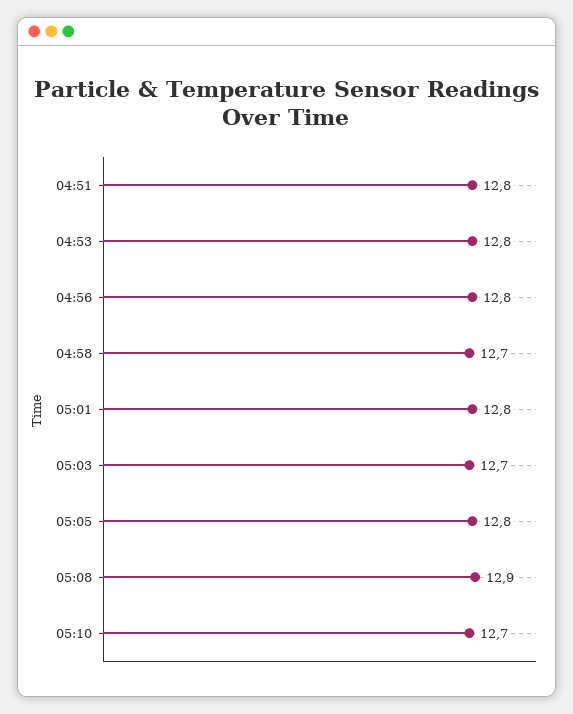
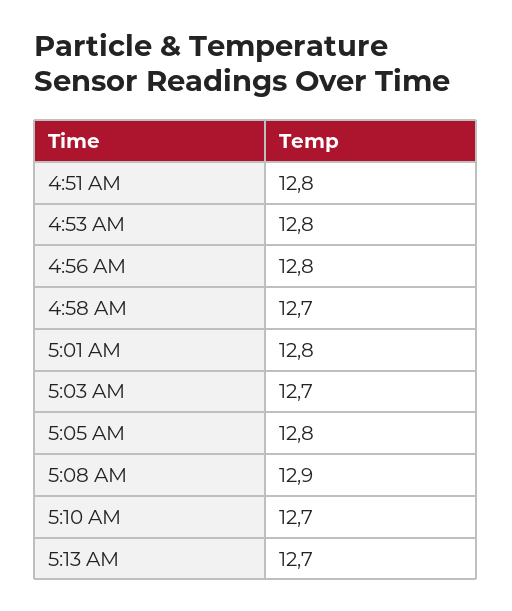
5:13 AM: none -> 12.7

